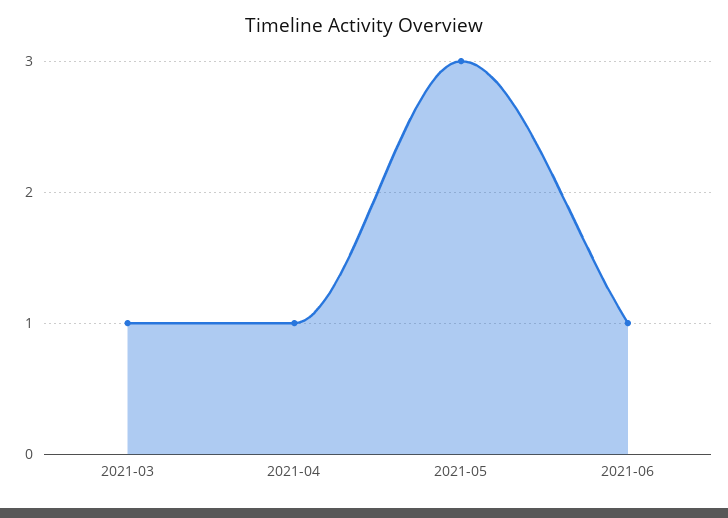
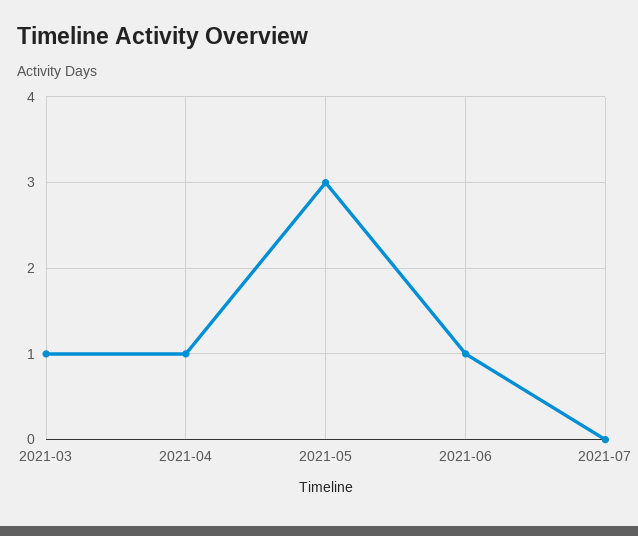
2021-07: none -> 0

